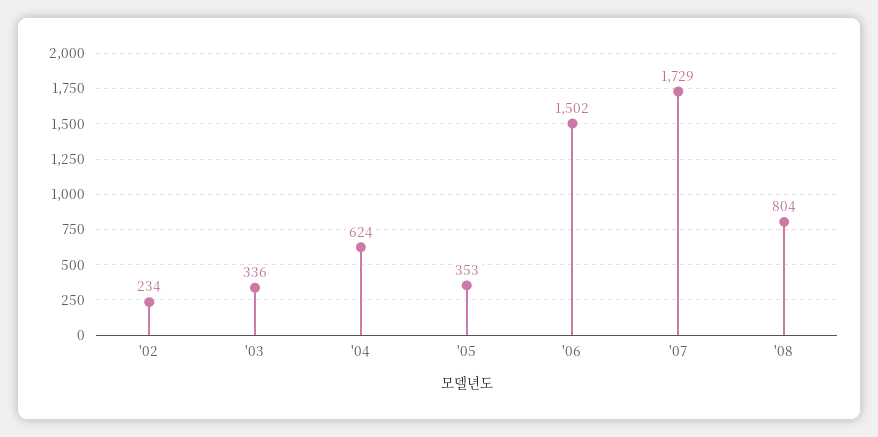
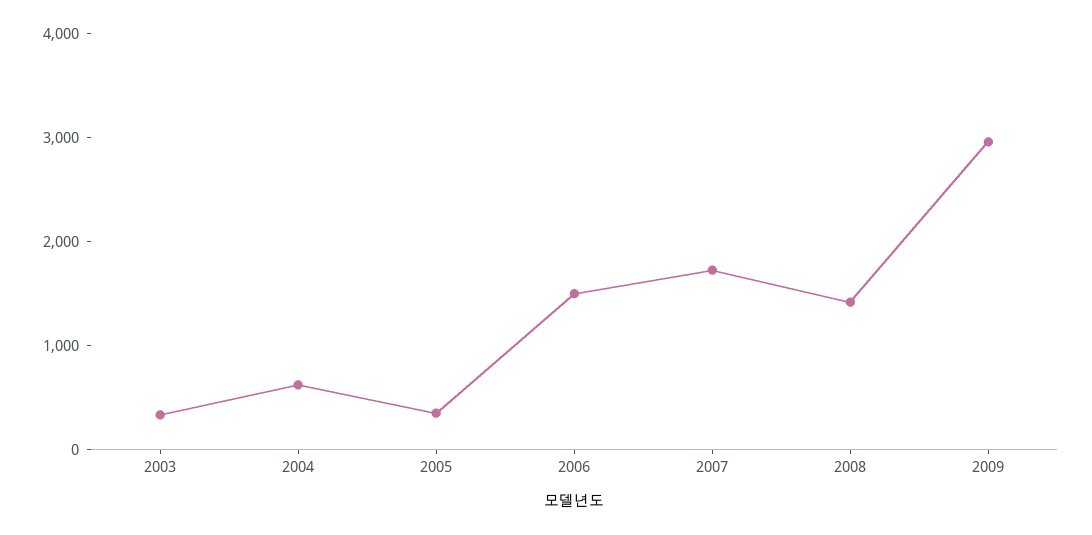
'02: 234 -> none
'08: 804 -> 1400
2009: none -> 3000

